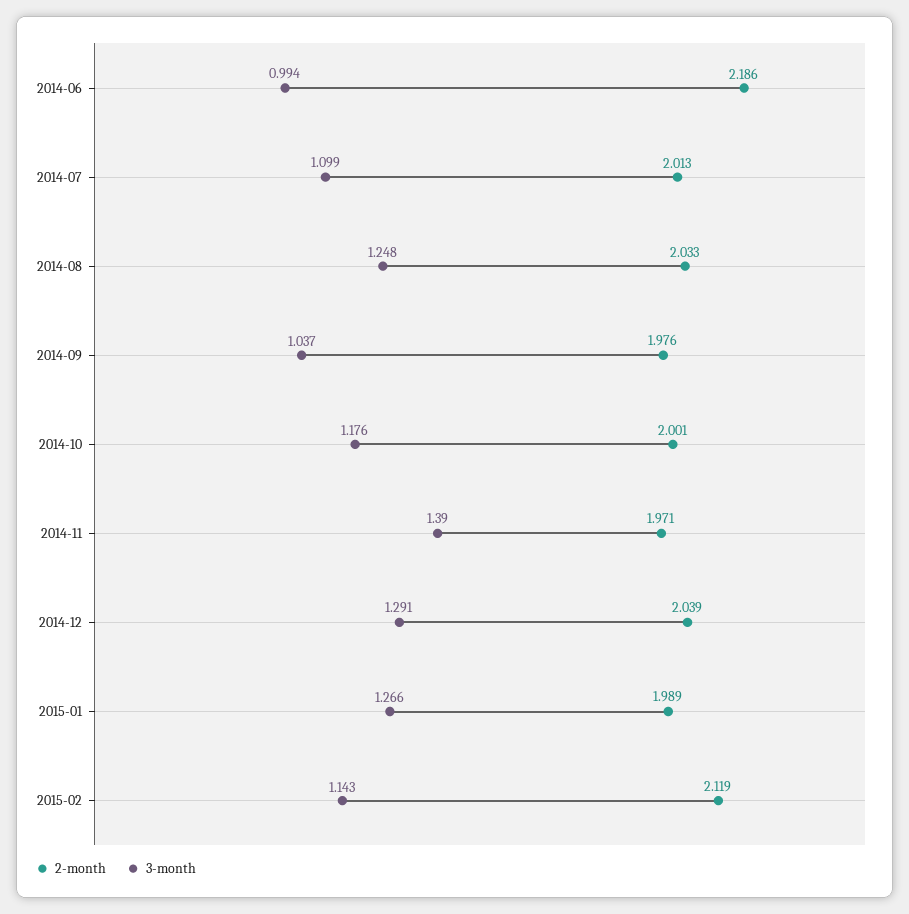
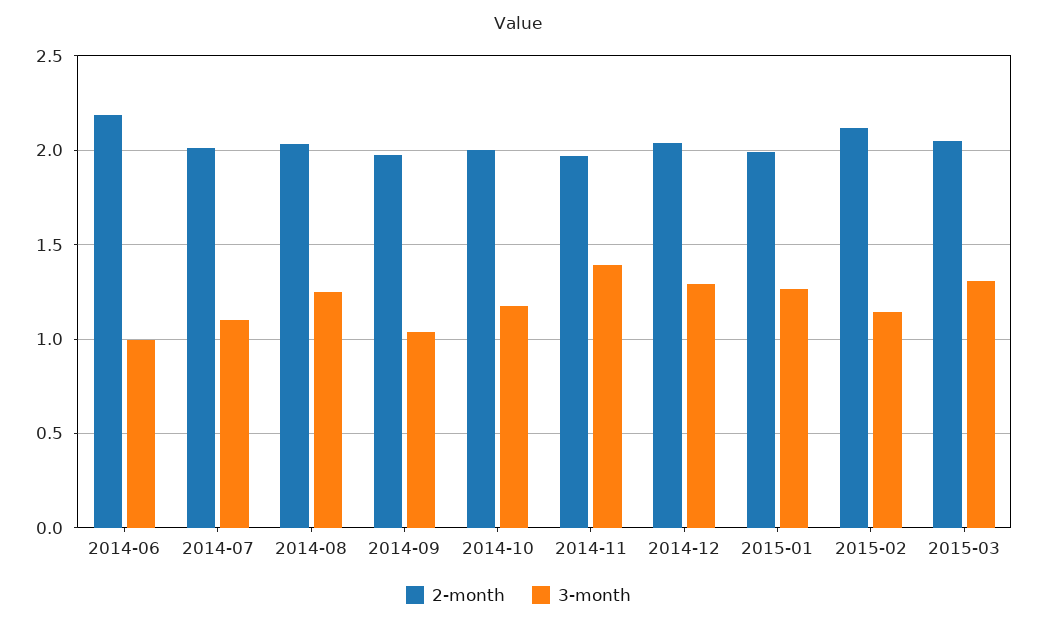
2-month, 2015-03: none -> 2.05
3-month, 2015-03: none -> 1.3

